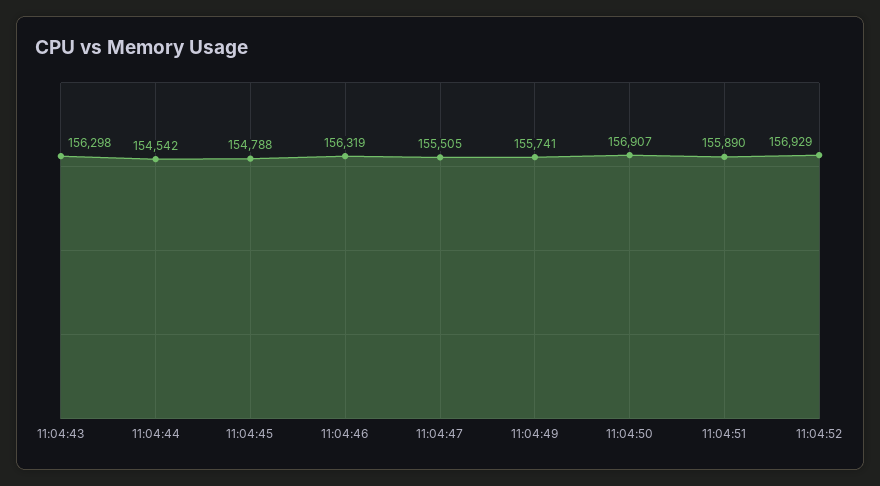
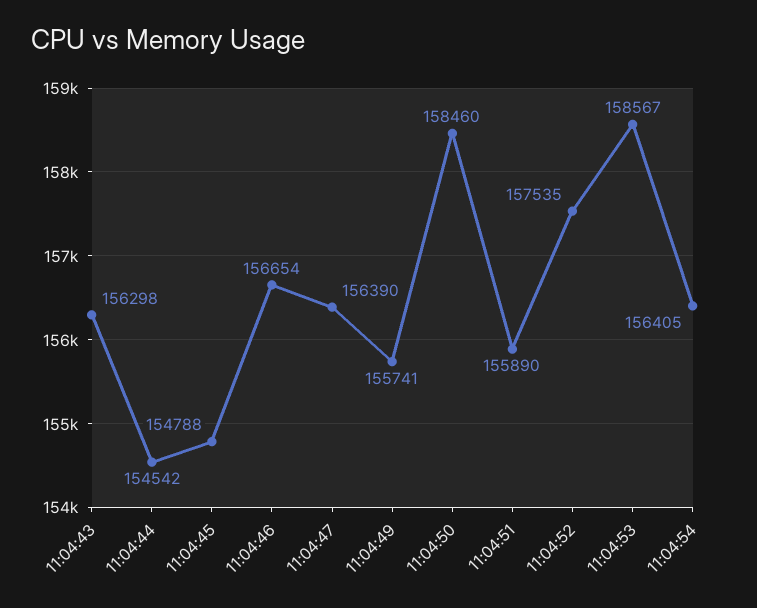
11:04:46: 156319 -> 156654
11:04:47: 155505 -> 156390
11:04:50: 156907 -> 158460
11:04:52: 156929 -> 157535
11:04:53: none -> 158567
11:04:54: none -> 156405

